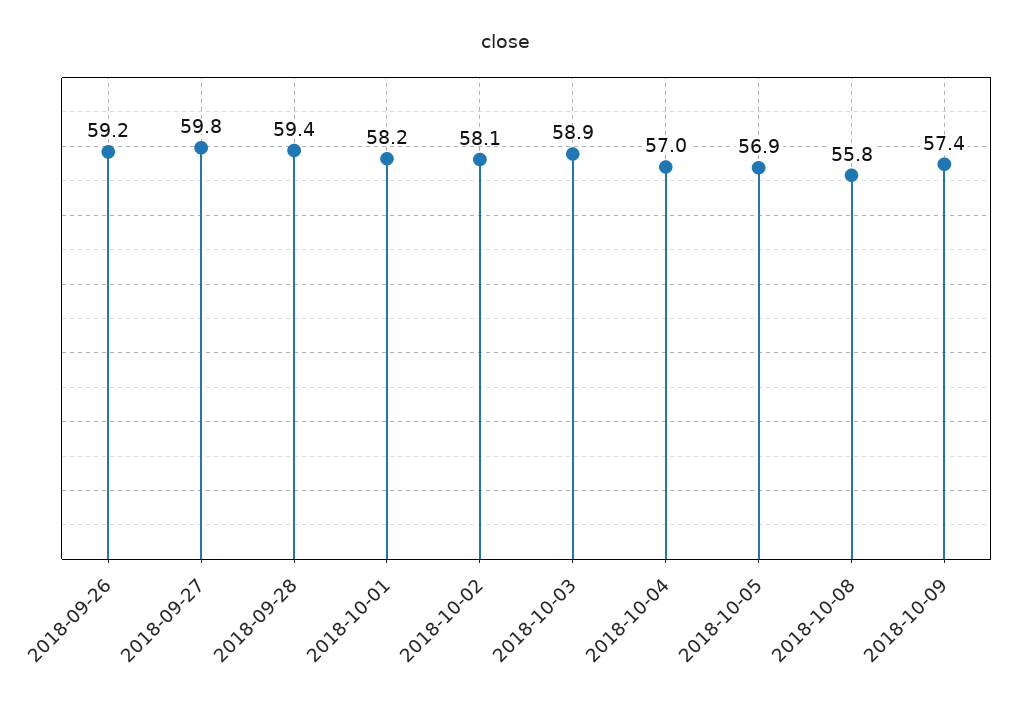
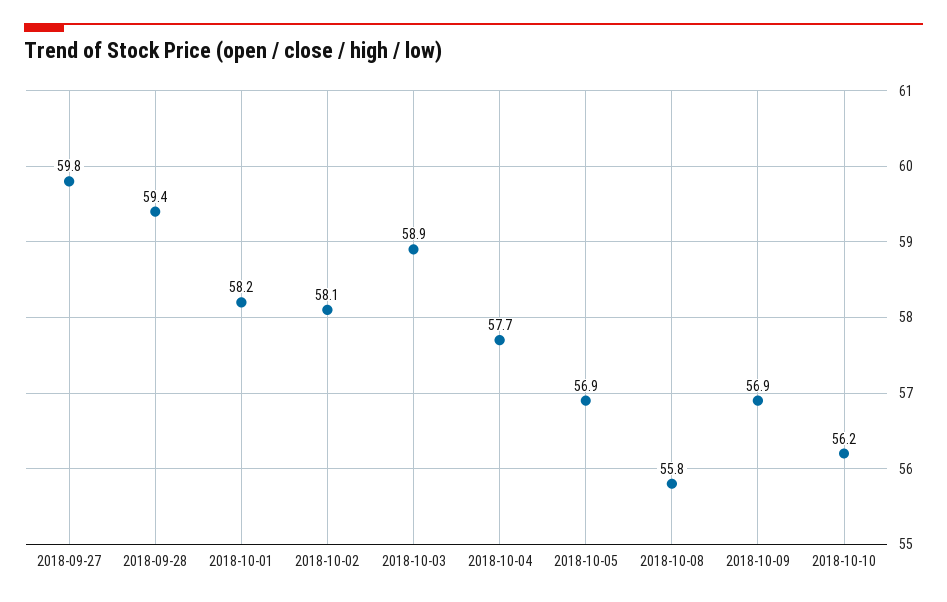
2018-09-26: 59.2 -> none
2018-10-04: 57 -> 57.7
2018-10-09: 57.4 -> 56.9
2018-10-10: none -> 56.2

